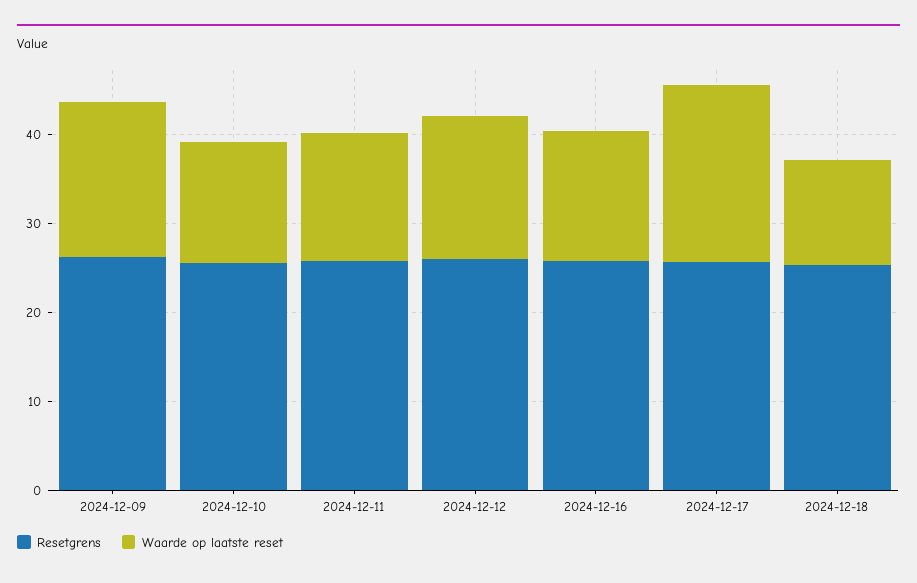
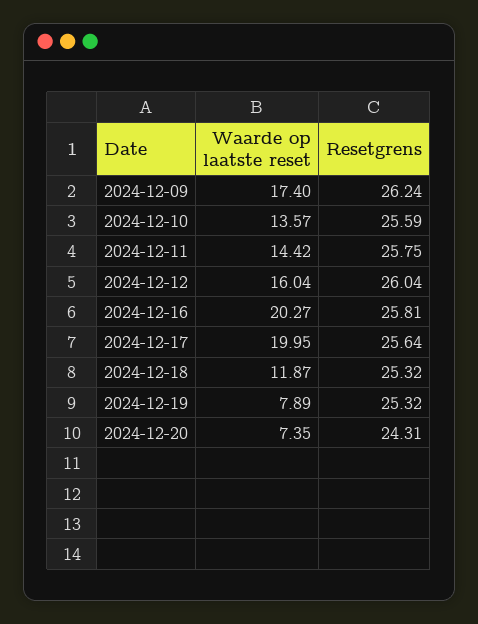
Waarde op laatste reset, 2024-12-16: 14 -> 20.27
Waarde op laatste reset, 2024-12-19: none -> 7.89
Resetgrens, 2024-12-19: none -> 25.32
Waarde op laatste reset, 2024-12-20: none -> 7.35
Resetgrens, 2024-12-20: none -> 24.31

